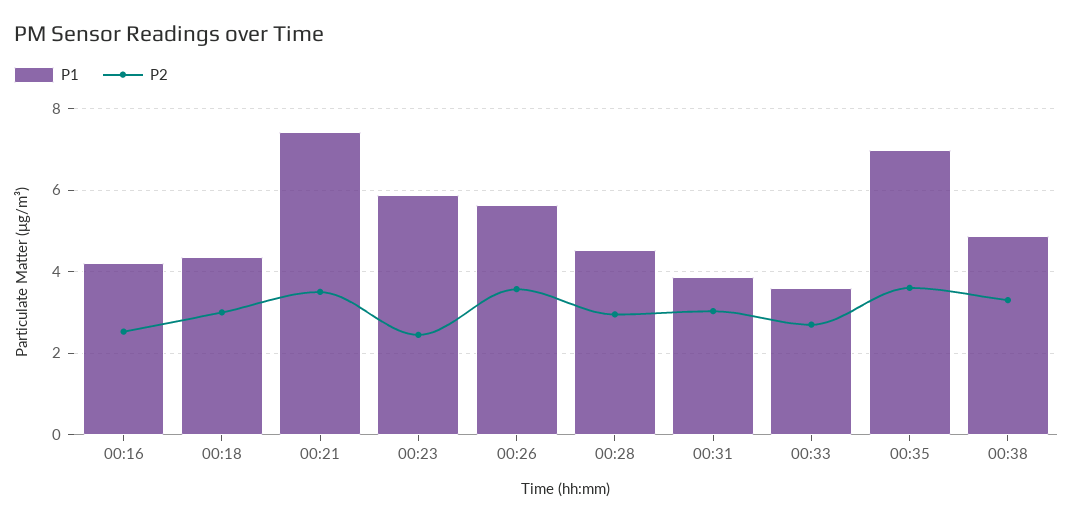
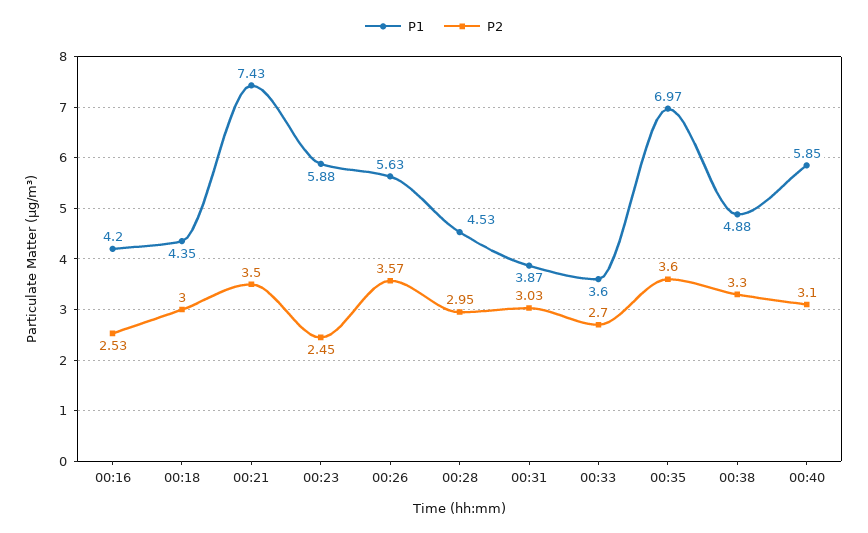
P1, 00:40: none -> 5.85
P2, 00:40: none -> 3.1

